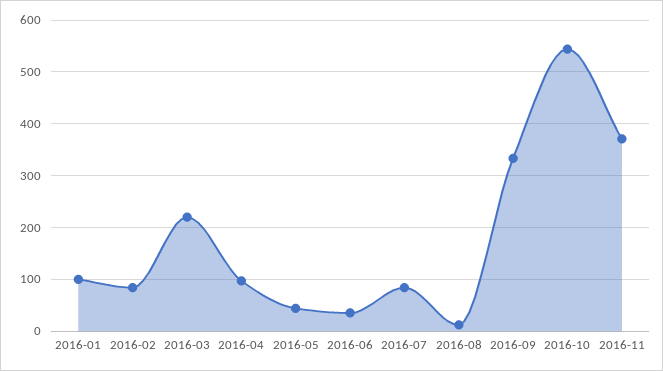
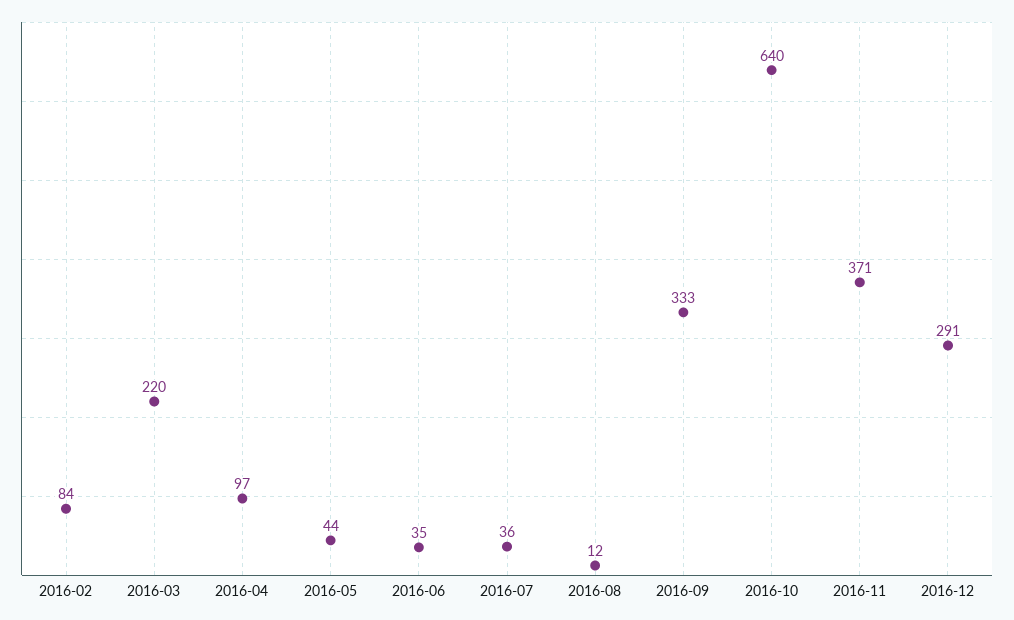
2016-01: 100 -> none
2016-07: 80 -> 36
2016-10: 540 -> 640
2016-12: none -> 291

